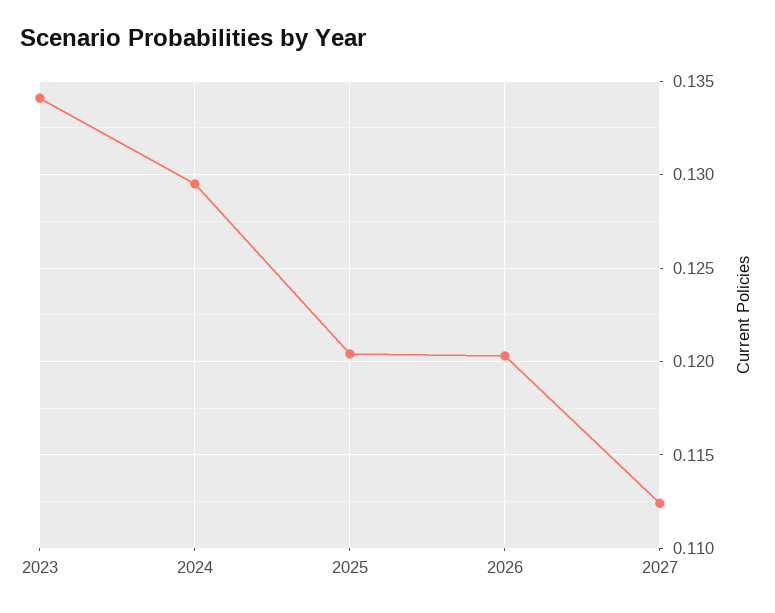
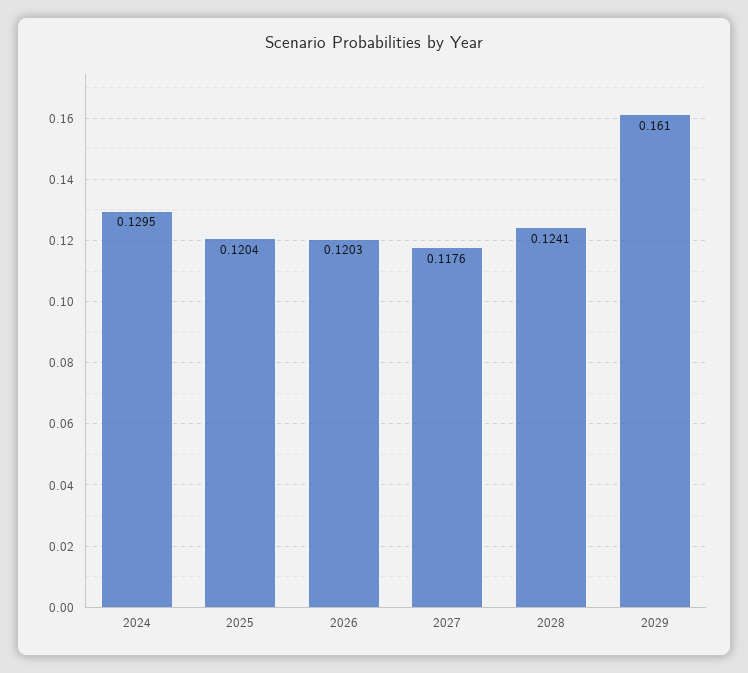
2023: 0.134 -> none
2027: 0.1125 -> 0.1176
2028: none -> 0.1241
2029: none -> 0.161

